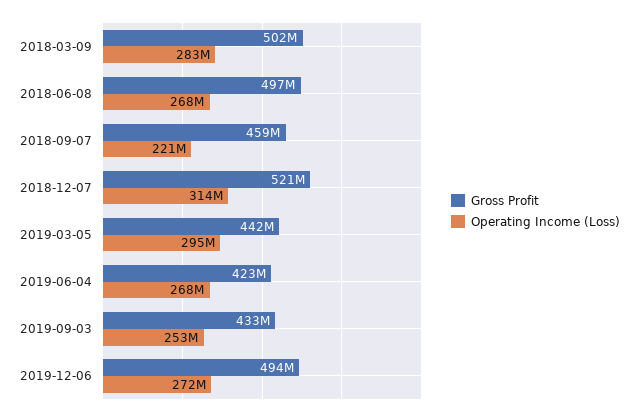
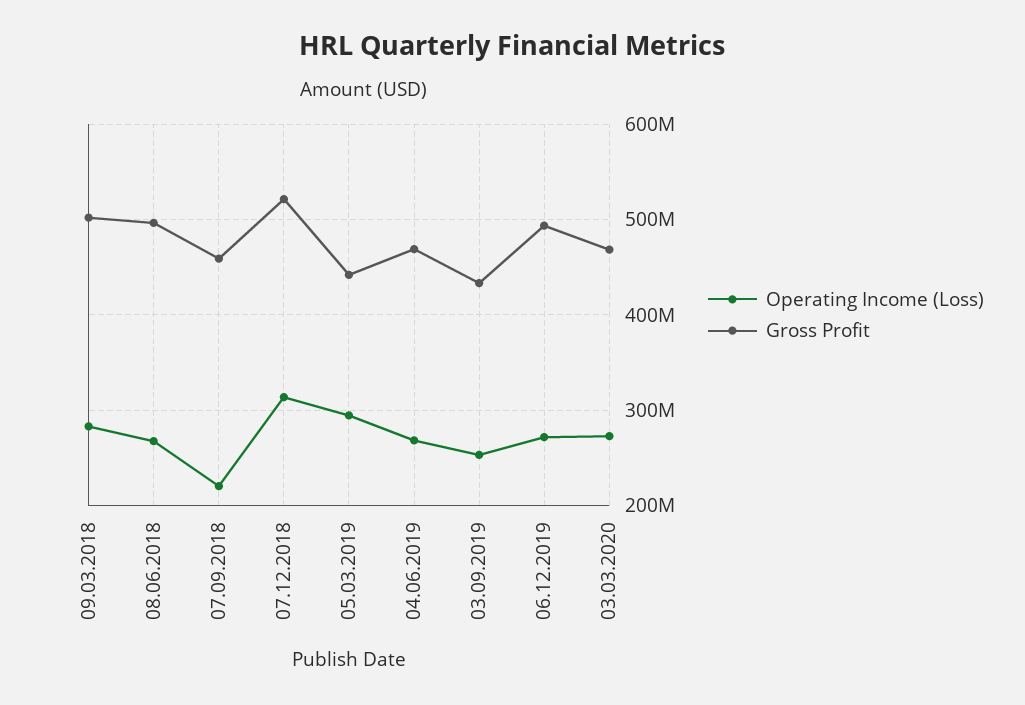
Gross Profit, 2019-06-04: 423000000 -> 470000000
Operating Income (Loss), 03.03.2020: none -> 270000000
Gross Profit, 03.03.2020: none -> 470000000

